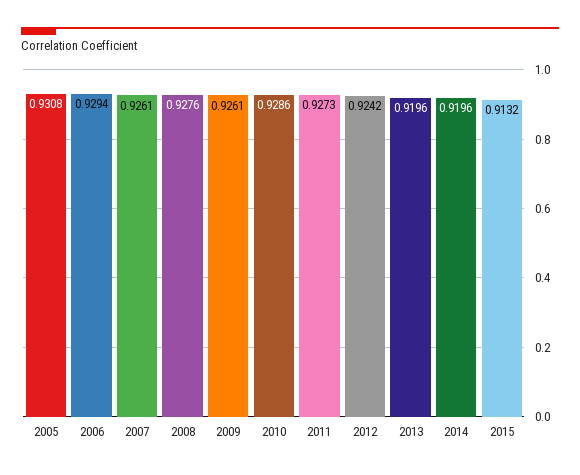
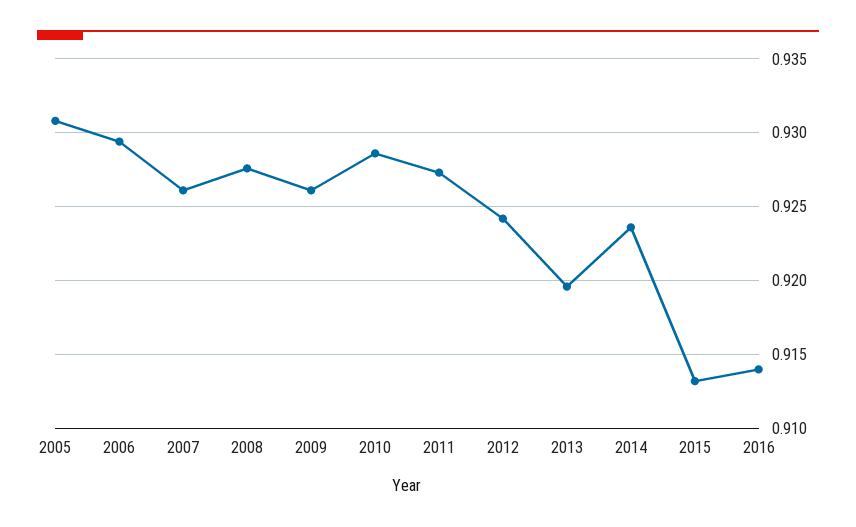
2014: 0.9196 -> 0.9235
2016: none -> 0.914

